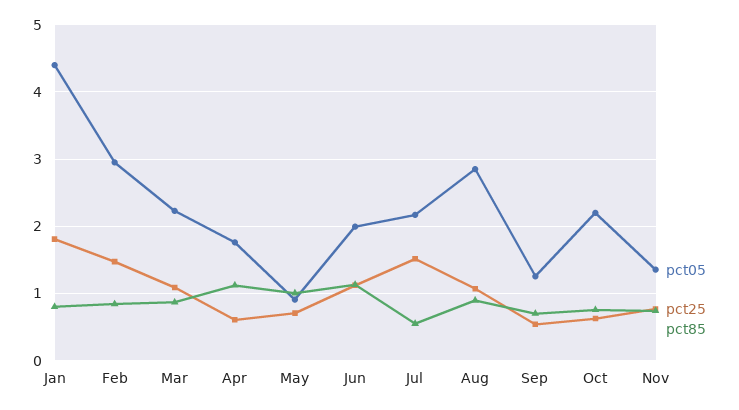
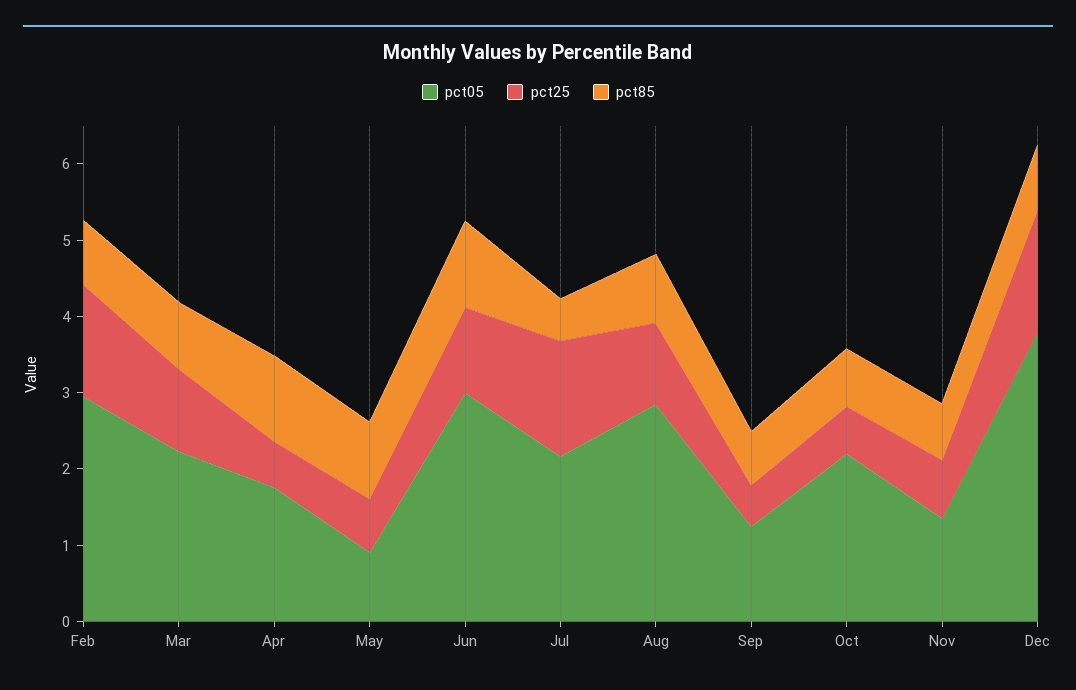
pct05, Jan: 4.4 -> none
pct25, Jan: 1.8 -> none
pct85, Jan: 0.8 -> none
pct05, Jun: 2 -> 3
pct05, Dec: none -> 3.8
pct25, Dec: none -> 1.6
pct85, Dec: none -> 0.8

